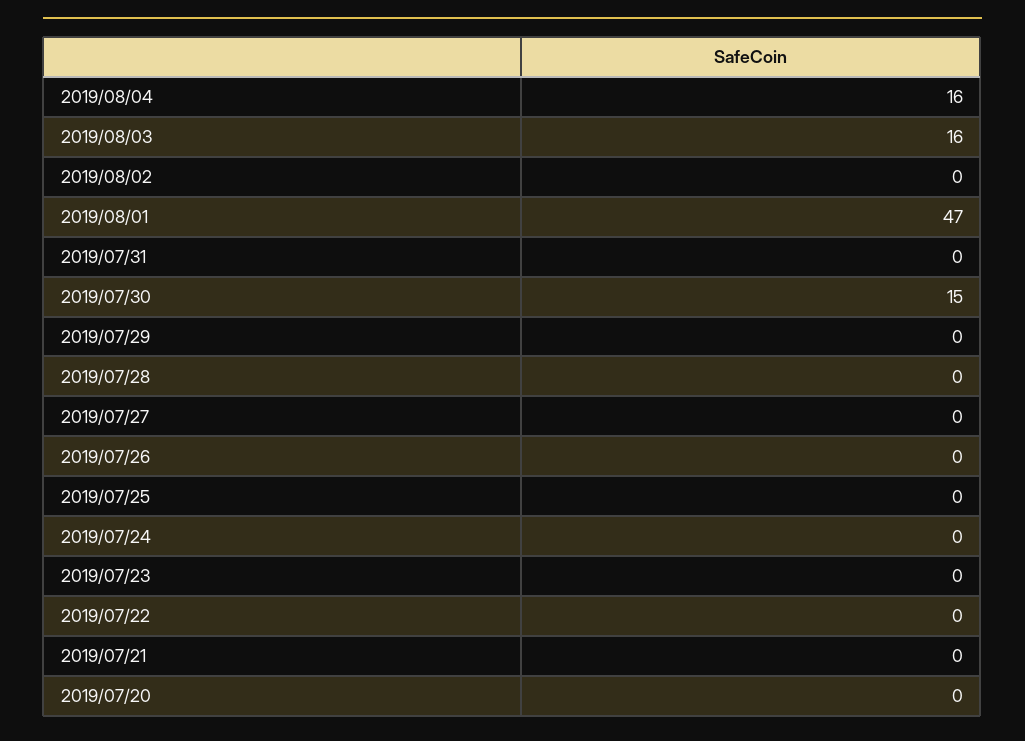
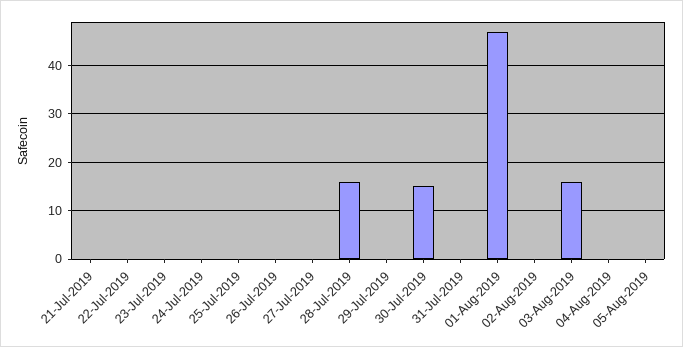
2019/08/04: 16 -> 0
2019/07/28: 0 -> 15
2019/07/20: 0 -> none
05-Aug-2019: none -> 0

